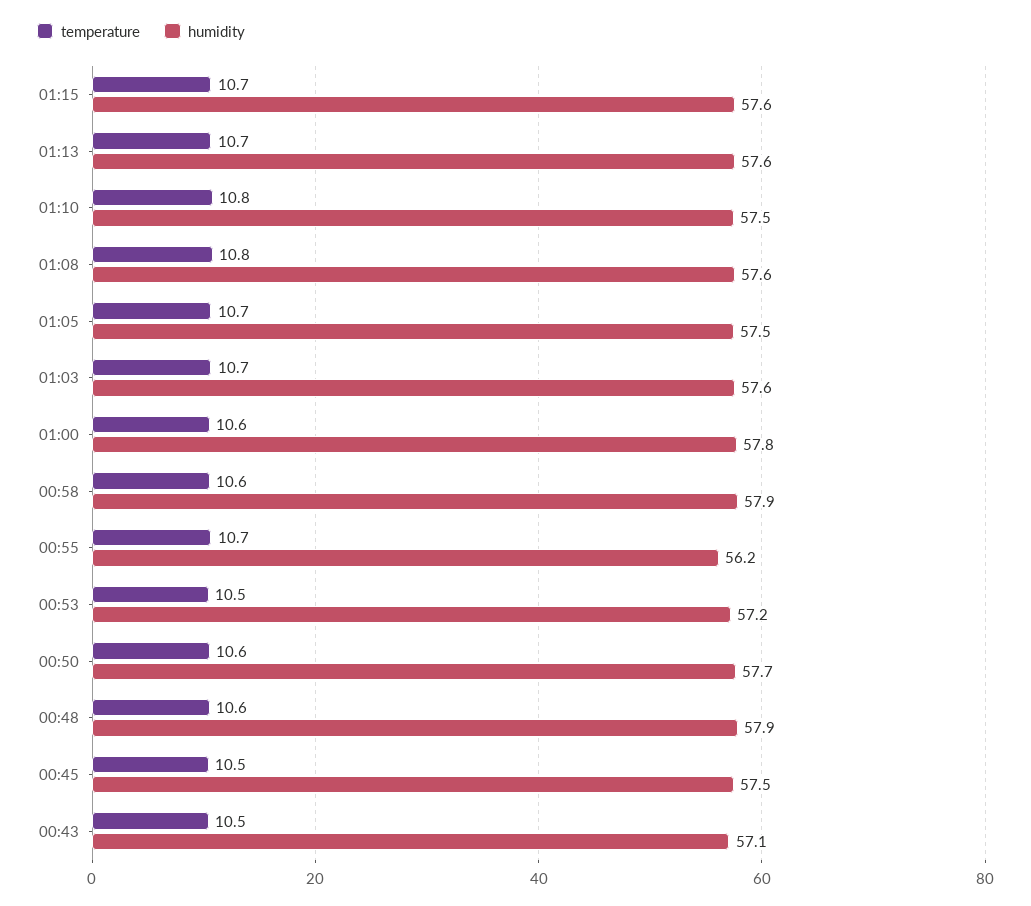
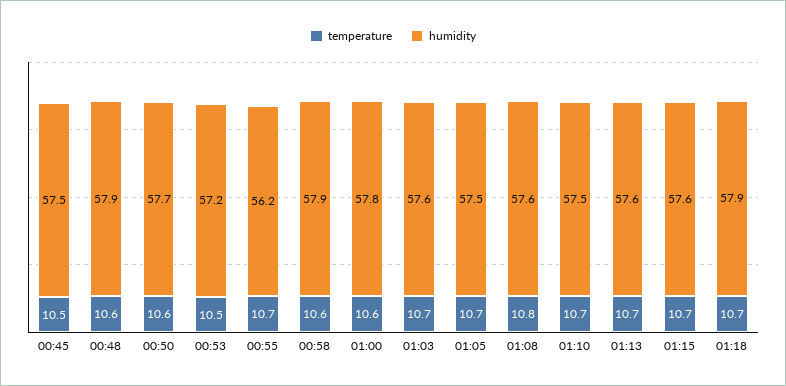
temperature, 01:10: 10.8 -> 10.7
temperature, 00:43: 10.5 -> none
humidity, 00:43: 57.1 -> none
temperature, 01:18: none -> 10.7
humidity, 01:18: none -> 57.9

